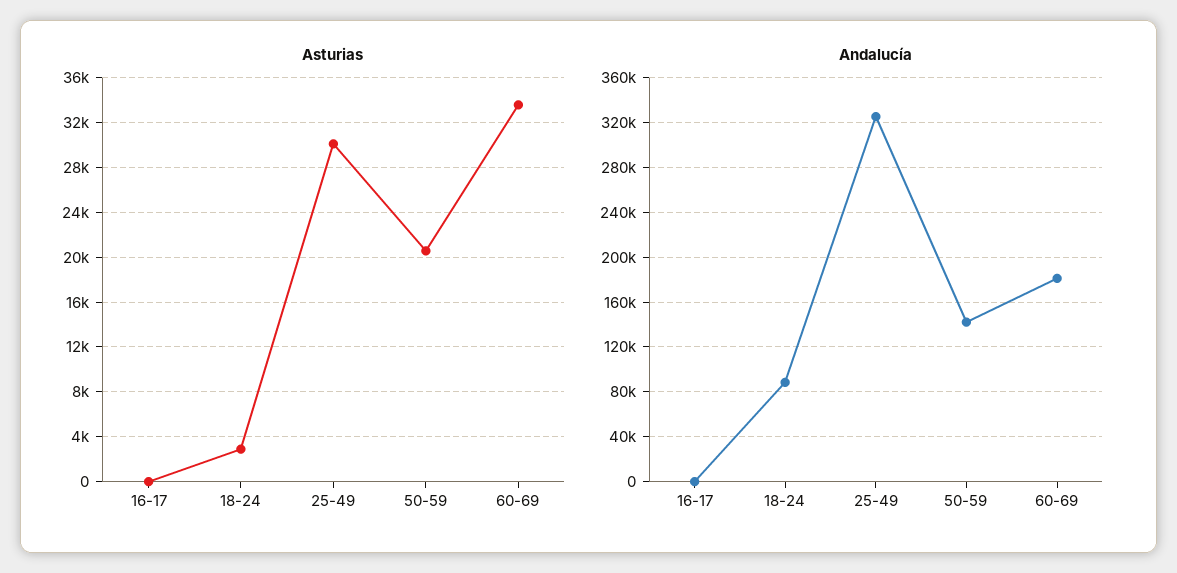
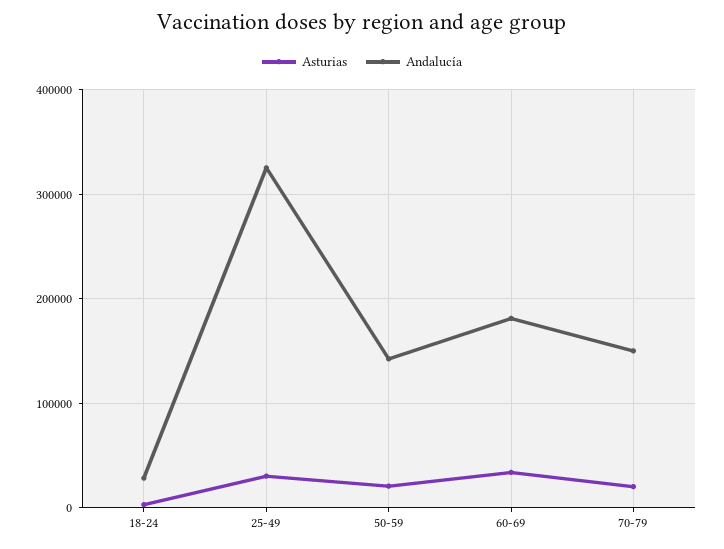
Asturias, 16-17: 0 -> none
Andalucía, 16-17: 0 -> none
Andalucía, 18-24: 90000 -> 30000
Asturias, 70-79: none -> 20000
Andalucía, 70-79: none -> 150000

